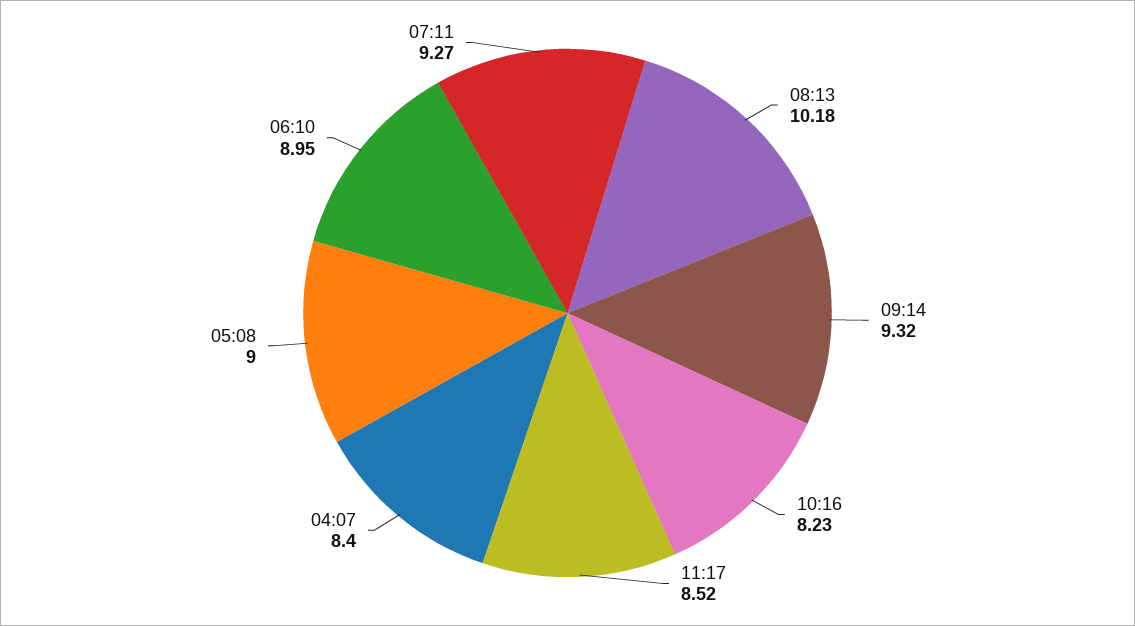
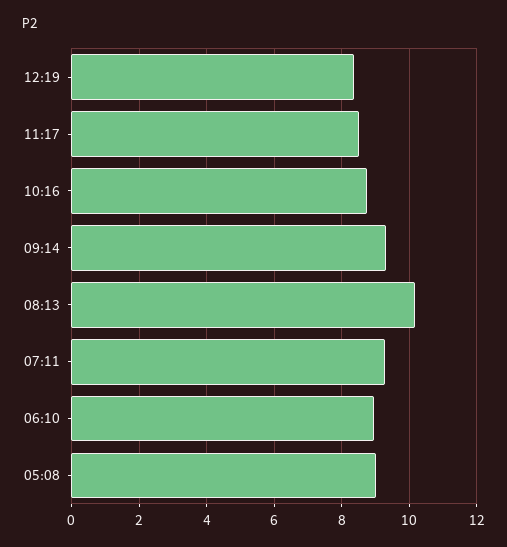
10:16: 8.23 -> 8.8
04:07: 8.4 -> none
12:19: none -> 8.4

